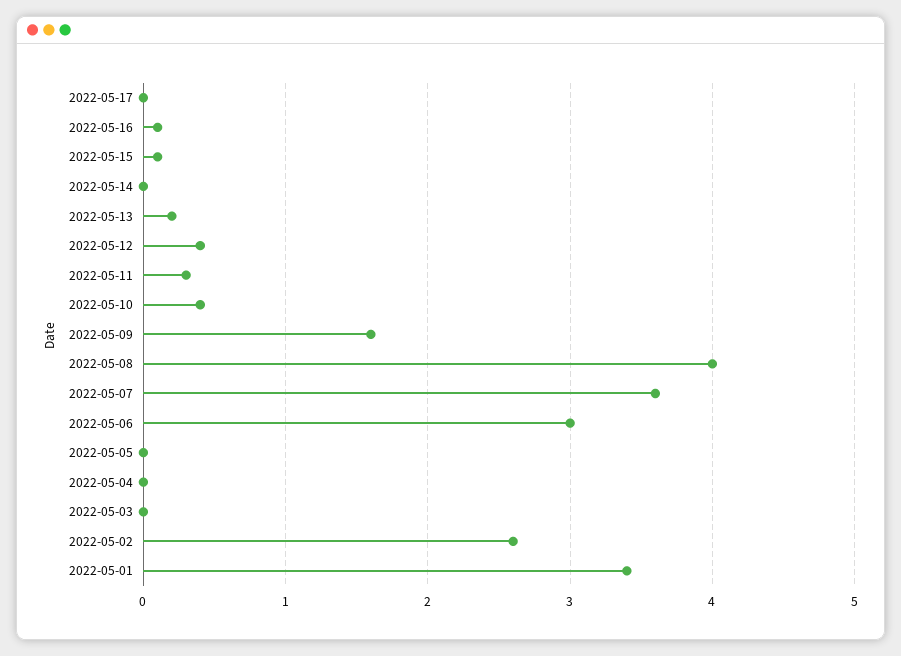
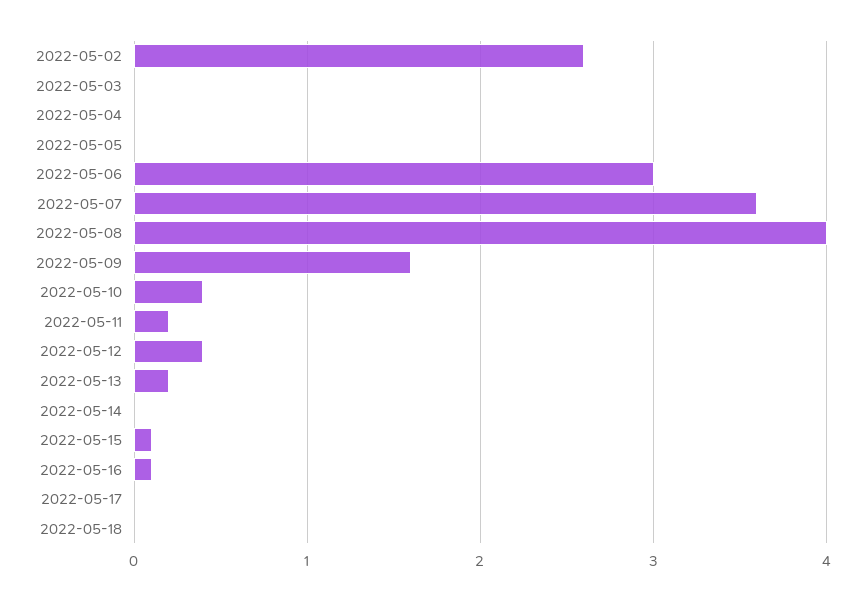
2022-05-11: 0.3 -> 0.2
2022-05-01: 3.4 -> none
2022-05-18: none -> 0

